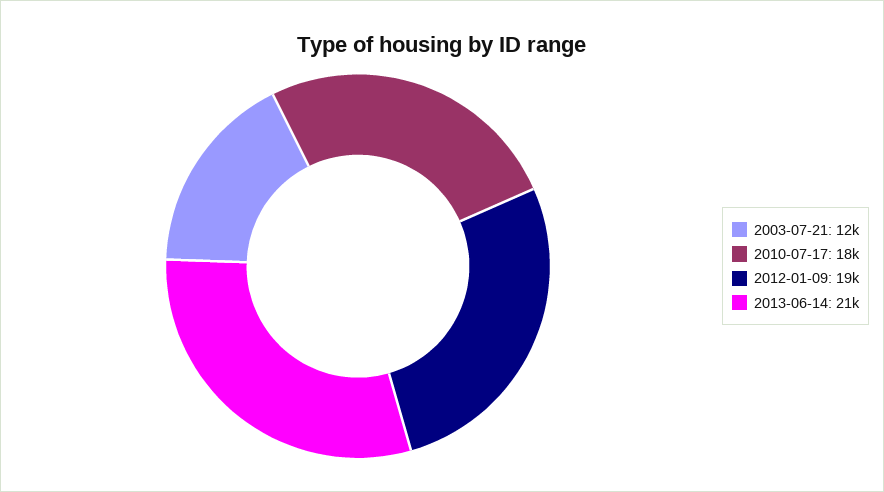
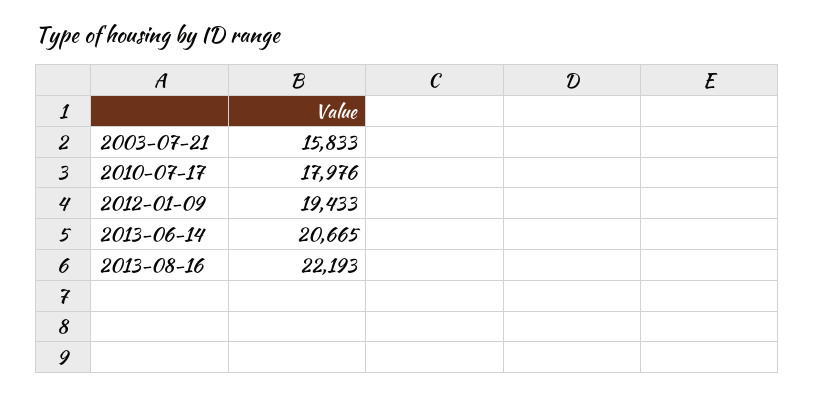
2003-07-21: 12000 -> 15833
2013-08-16: none -> 22193

